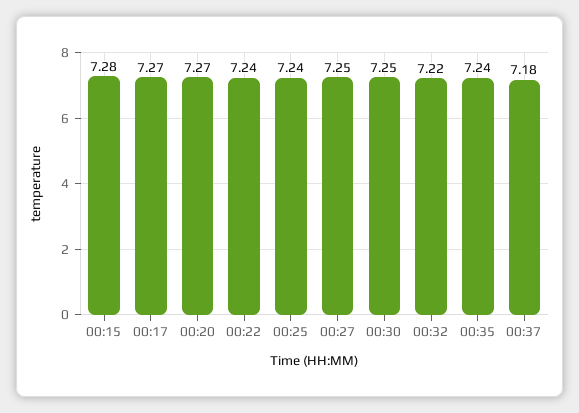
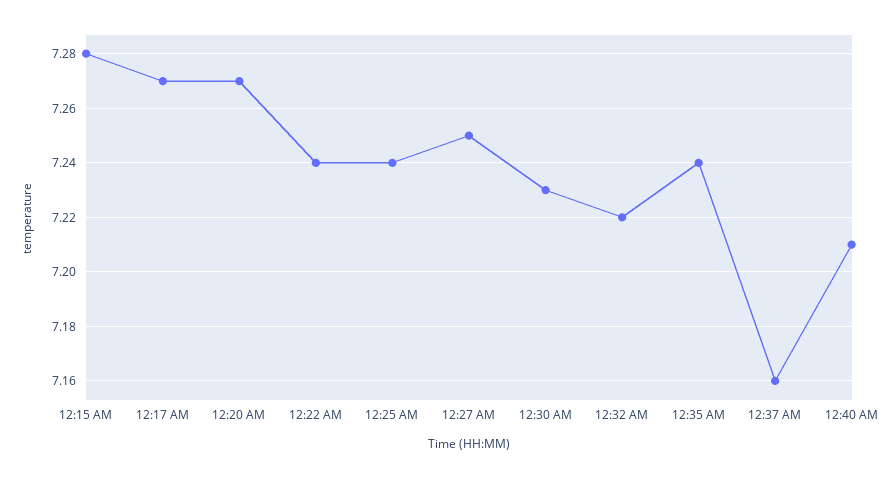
00:30: 7.25 -> 7.23
00:37: 7.18 -> 7.16
12:40 AM: none -> 7.21

